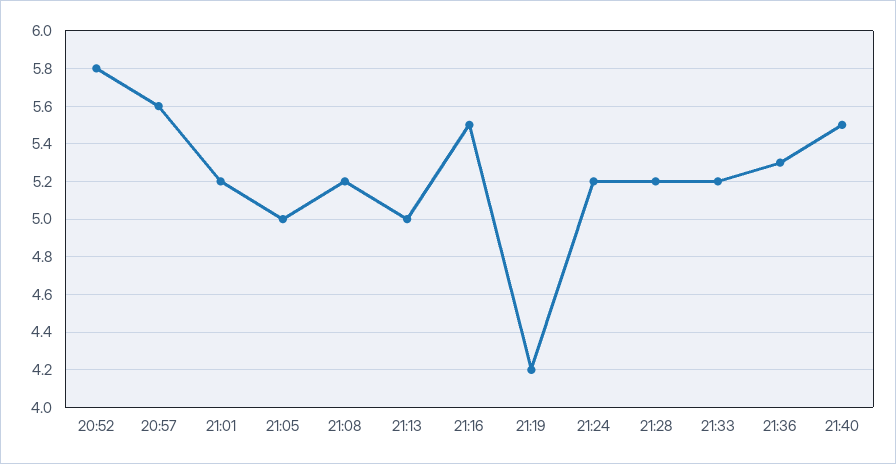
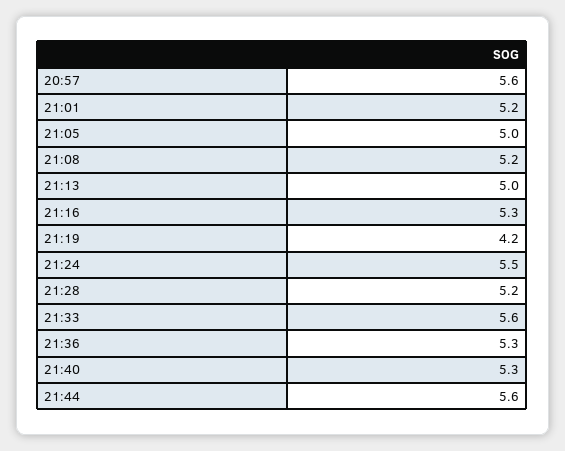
20:52: 5.8 -> none
21:16: 5.5 -> 5.3
21:24: 5.2 -> 5.5
21:33: 5.2 -> 5.6
21:40: 5.5 -> 5.3
21:44: none -> 5.6

